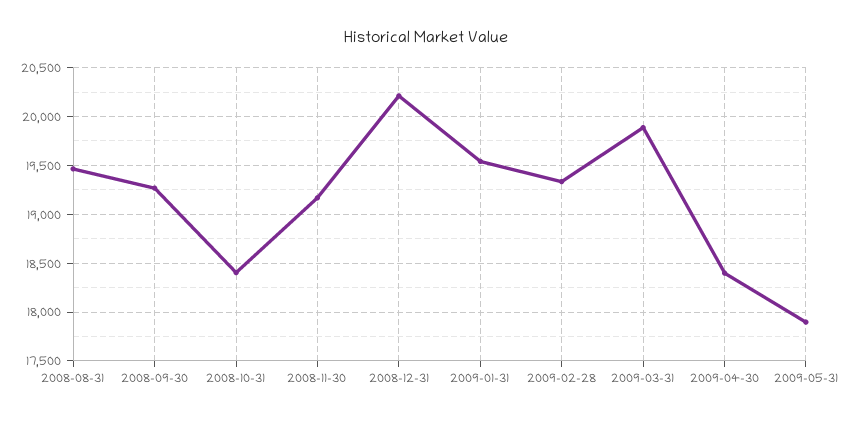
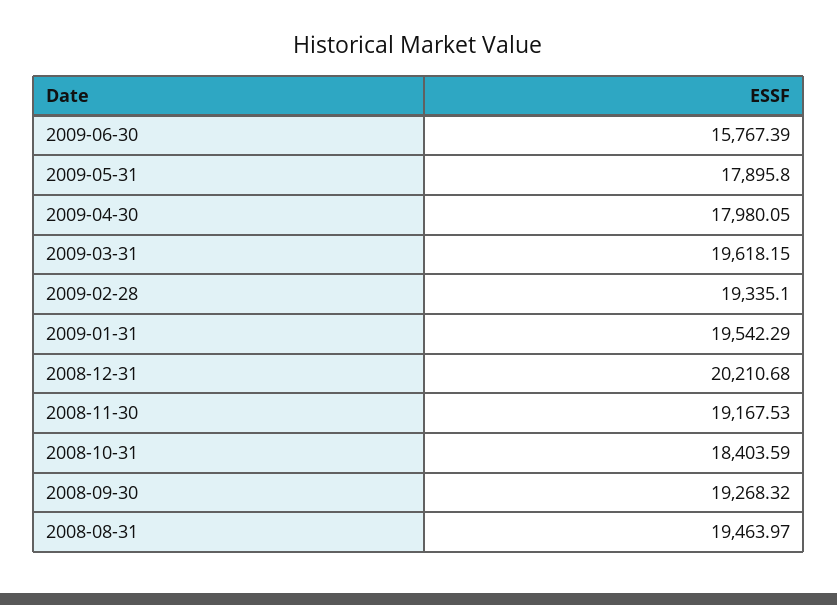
2009-03-31: 19900 -> 19618.15
2009-04-30: 18400 -> 17980.05
2009-06-30: none -> 15767.39

